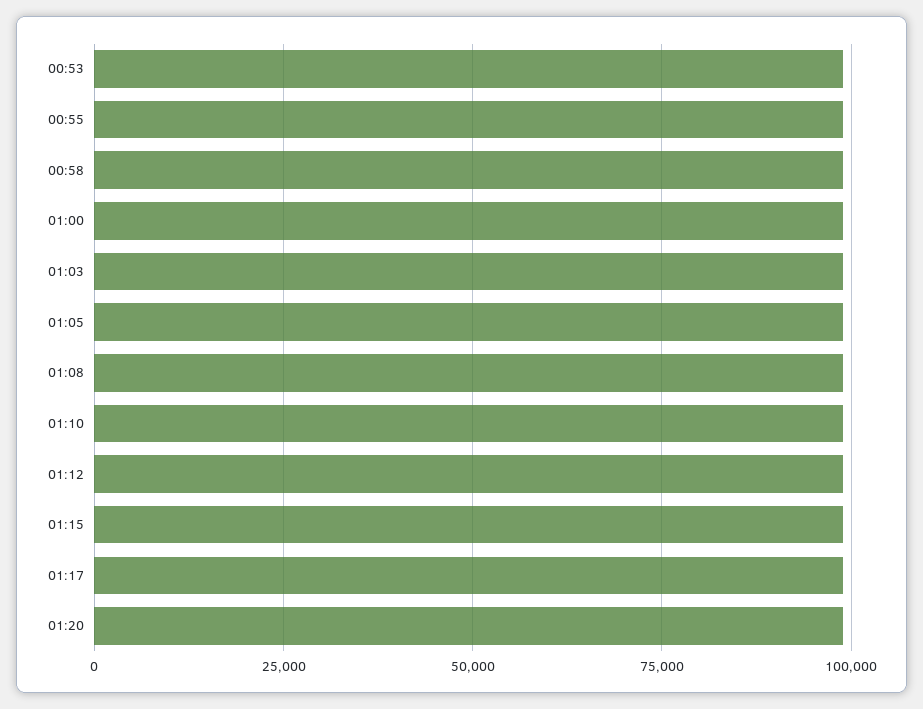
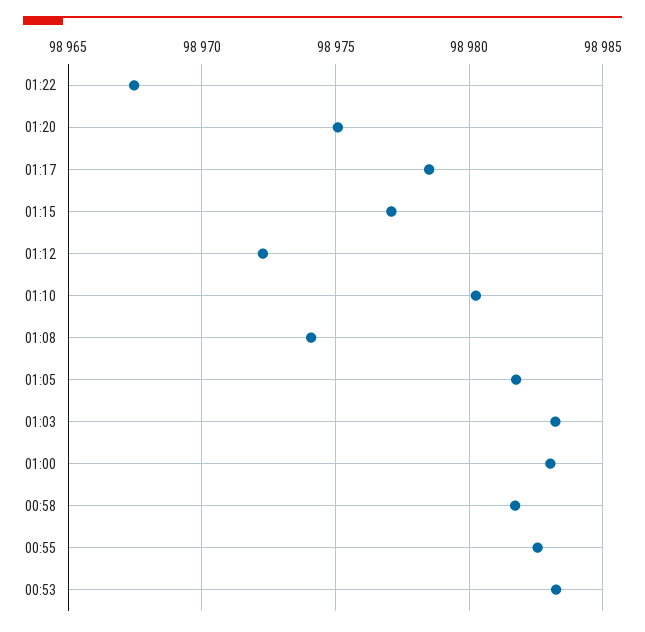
01:22: none -> 98967.5

